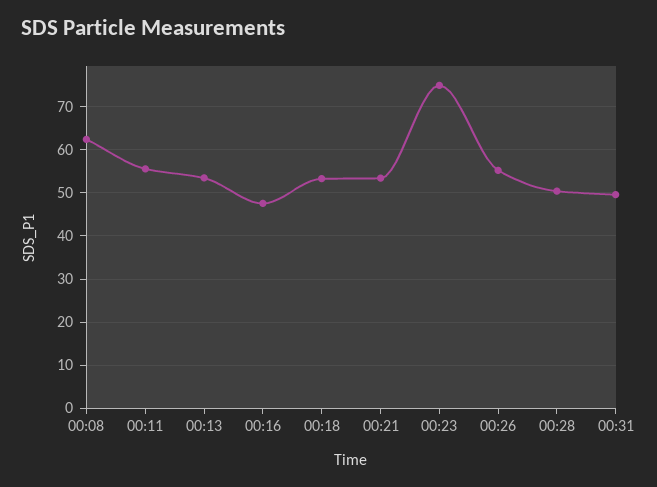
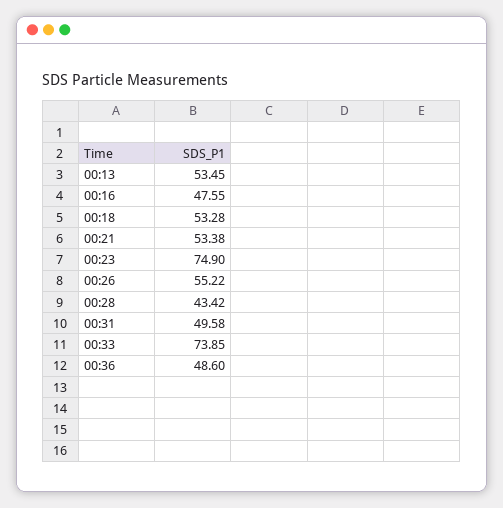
00:08: 62 -> none
00:11: 56 -> none
00:28: 50 -> 43.42
00:33: none -> 73.85
00:36: none -> 48.6

